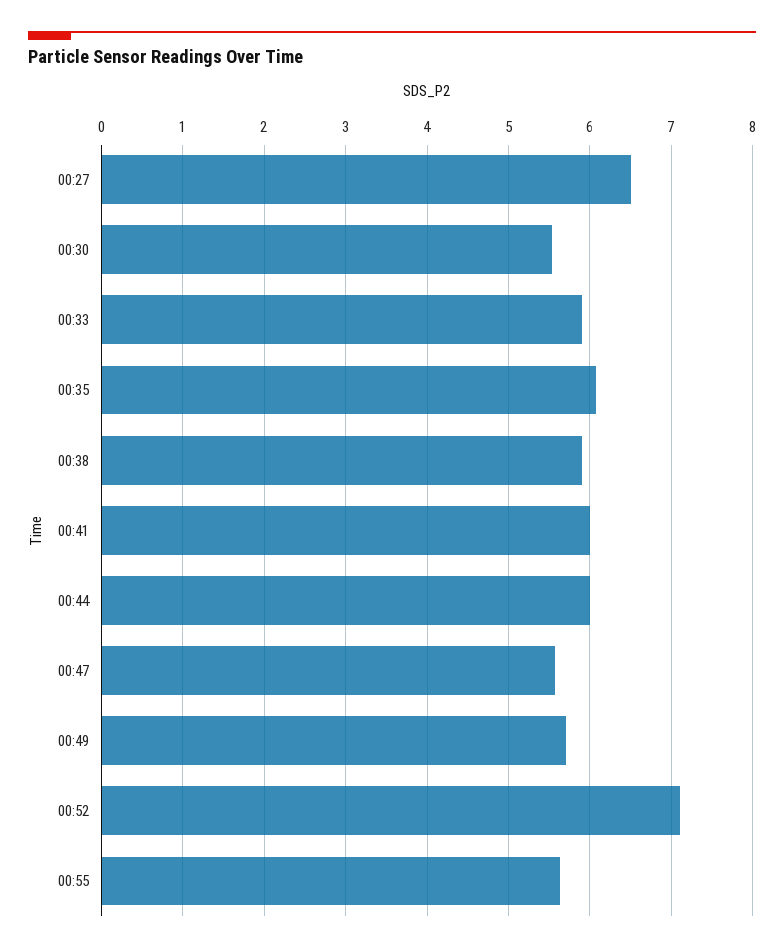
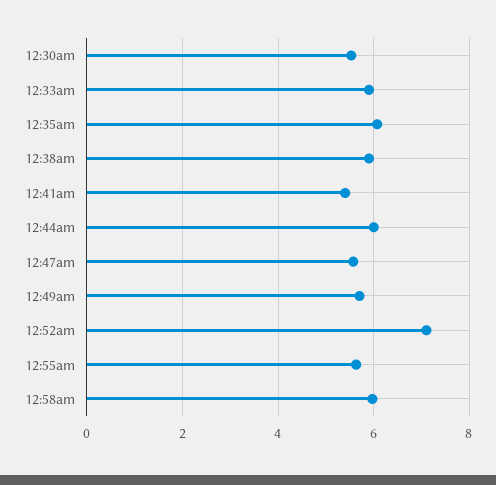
00:27: 6.5 -> none
00:41: 6 -> 5.4
12:58am: none -> 6

